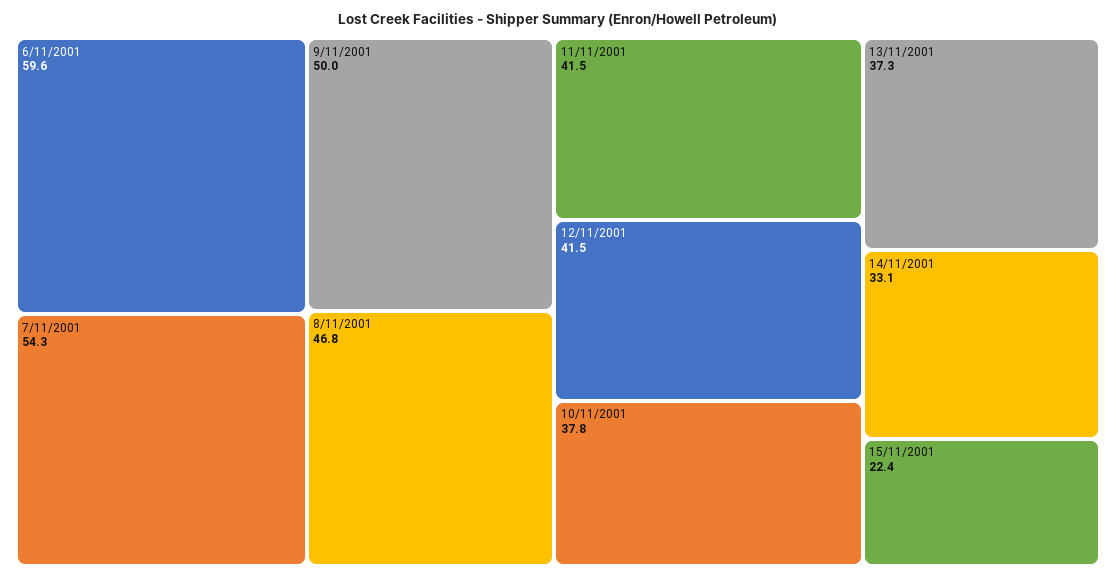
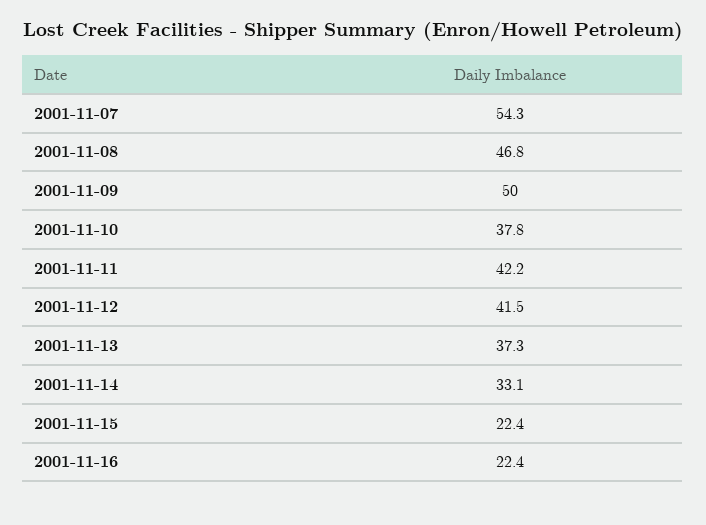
6/11/2001: 59.6 -> none
11/11/2001: 41.5 -> 42.2
2001-11-16: none -> 22.4

